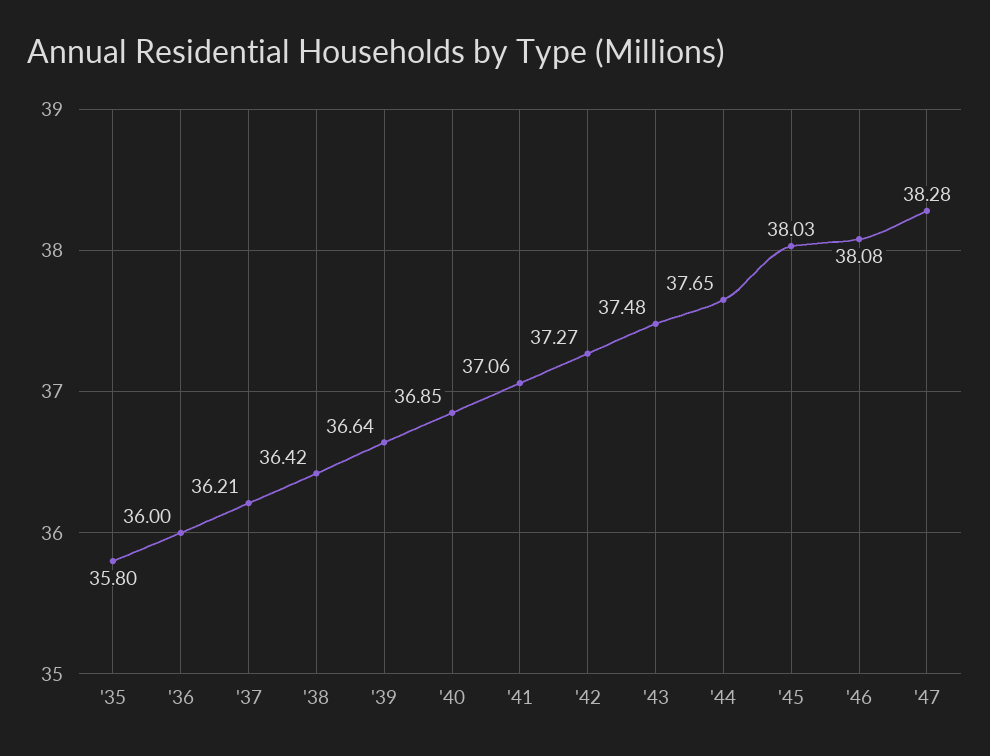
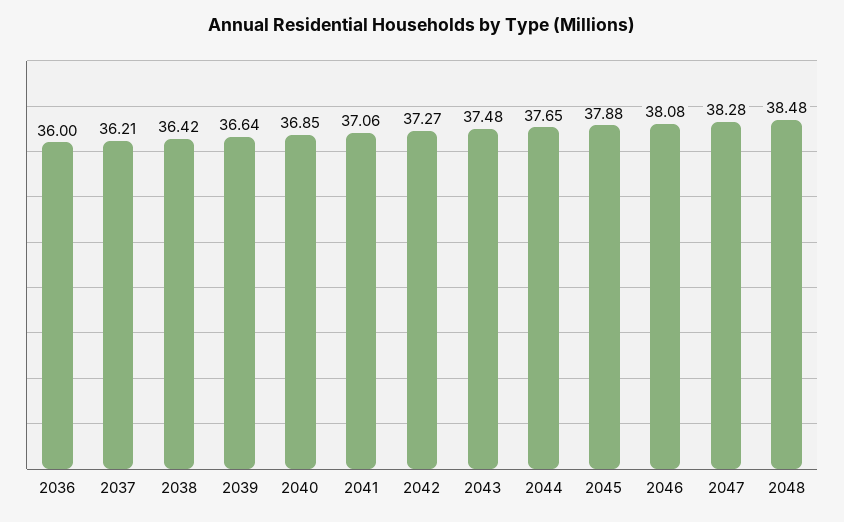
'35: 35.8 -> none
'45: 38.03 -> 37.88
2048: none -> 38.48

